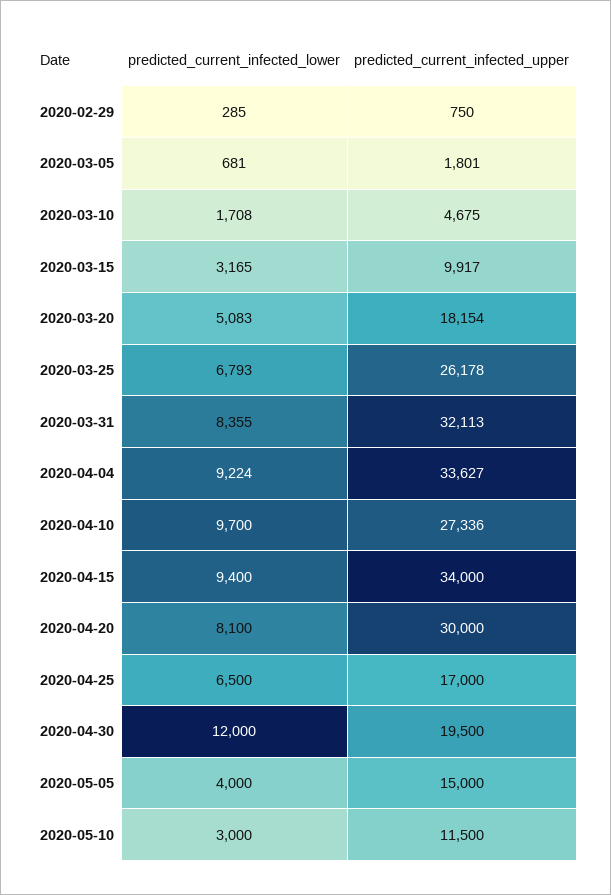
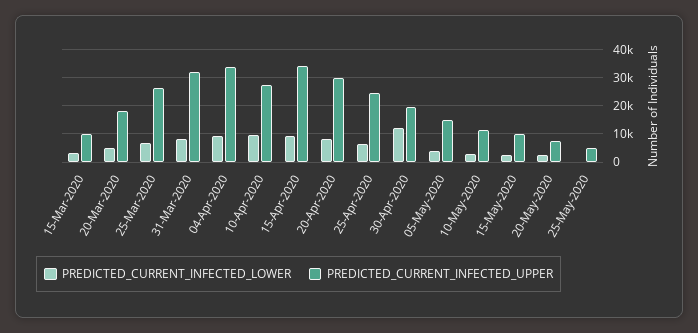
predicted_current_infected_lower, 2020-02-29: 285 -> none
predicted_current_infected_upper, 2020-02-29: 750 -> none
predicted_current_infected_lower, 2020-03-05: 681 -> none
predicted_current_infected_upper, 2020-03-05: 1801 -> none
predicted_current_infected_lower, 2020-03-10: 1708 -> none
predicted_current_infected_upper, 2020-03-10: 4675 -> none
predicted_current_infected_upper, 2020-04-25: 17000 -> 25000
predicted_current_infected_lower, 15-May-2020: none -> 2500
predicted_current_infected_upper, 15-May-2020: none -> 10000
predicted_current_infected_lower, 20-May-2020: none -> 2500
predicted_current_infected_upper, 20-May-2020: none -> 7500
predicted_current_infected_lower, 25-May-2020: none -> 0
predicted_current_infected_upper, 25-May-2020: none -> 5000

